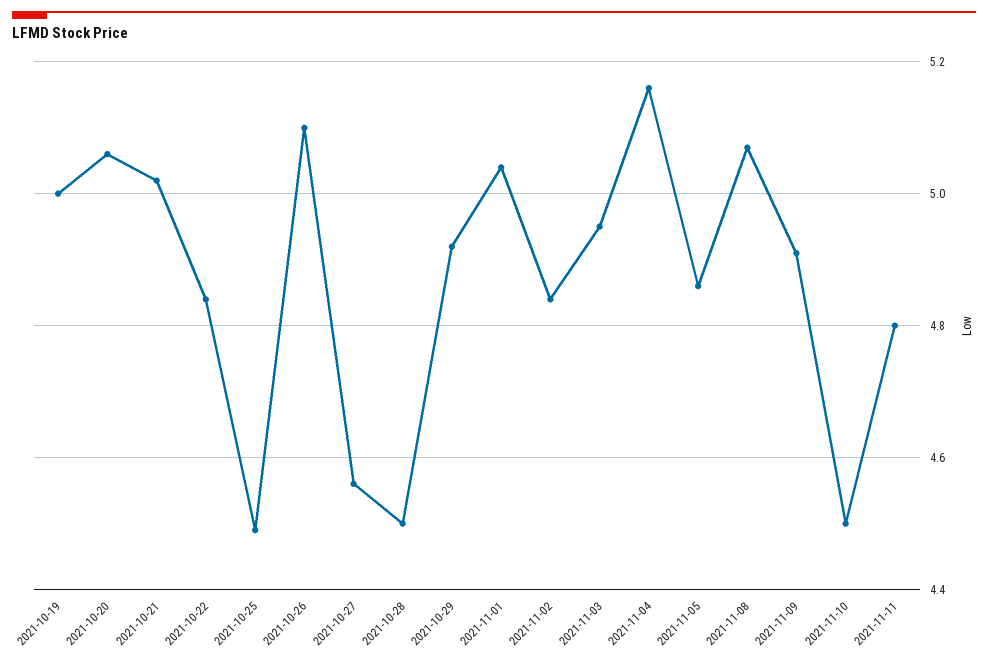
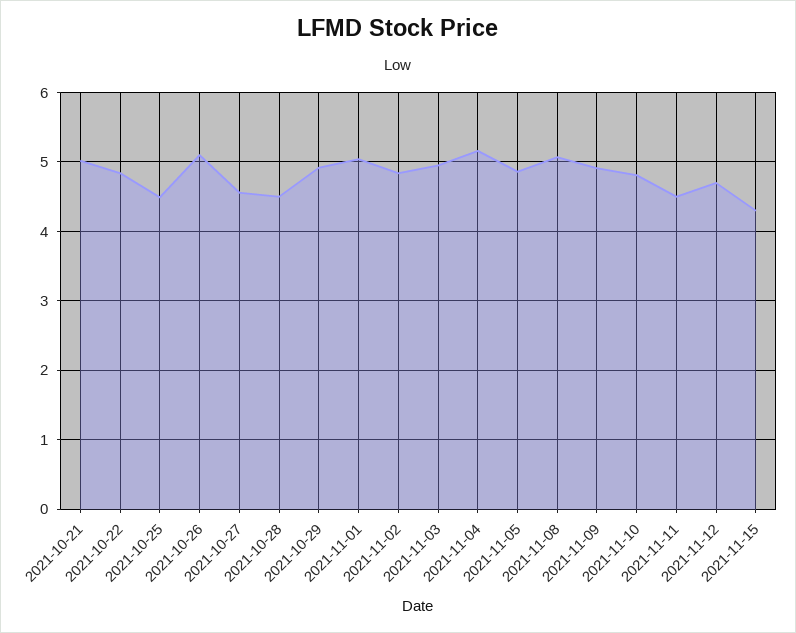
2021-10-19: 5 -> none
2021-10-20: 5.05 -> none
2021-11-10: 4.5 -> 4.8
2021-11-11: 4.8 -> 4.5
2021-11-12: none -> 4.7
2021-11-15: none -> 4.3

